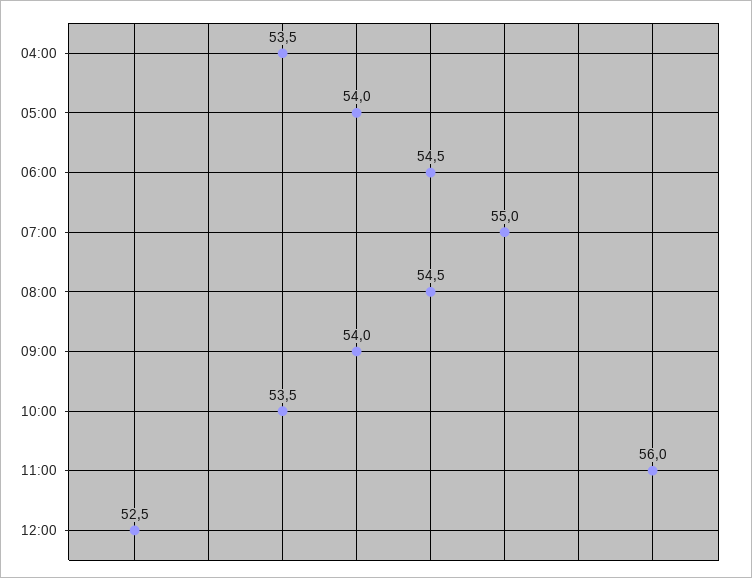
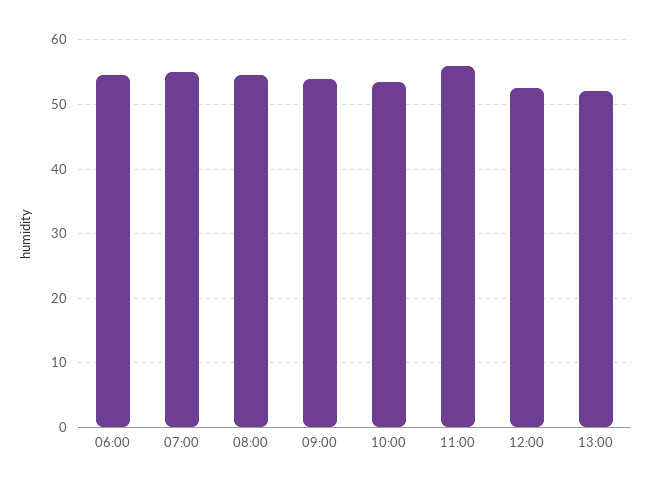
04:00: 53.5 -> none
05:00: 54 -> none
13:00: none -> 52

